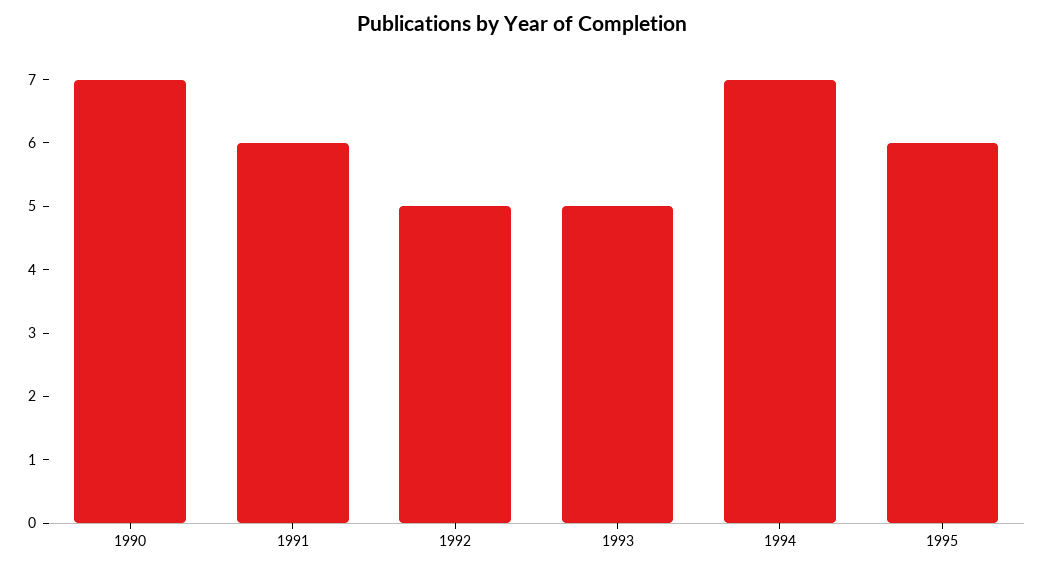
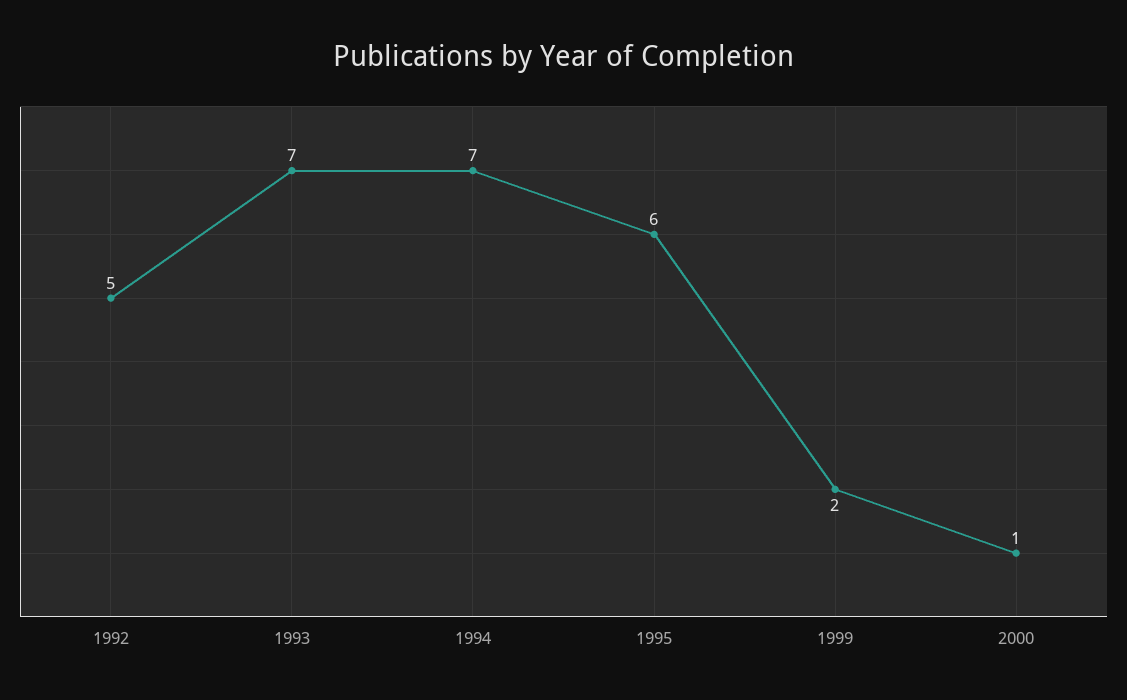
1990: 7 -> none
1991: 6 -> none
1993: 5 -> 7
1999: none -> 2
2000: none -> 1

